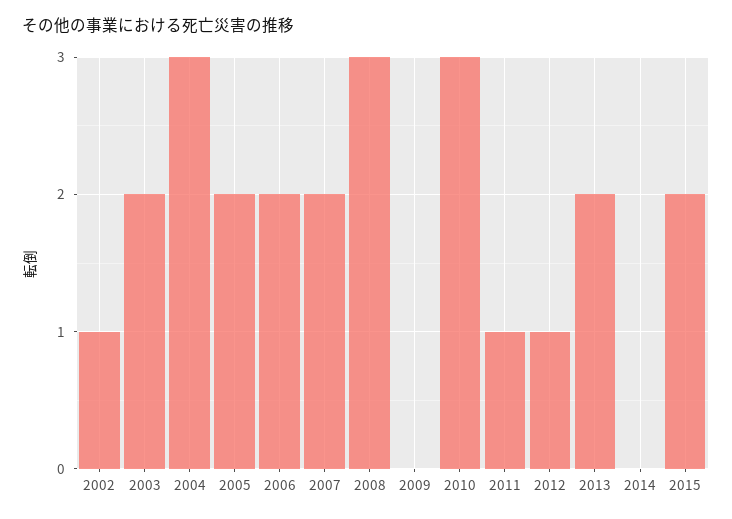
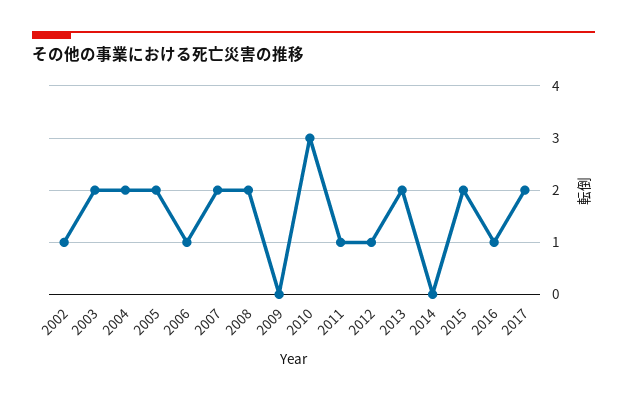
2004: 3 -> 2
2006: 2 -> 1
2008: 3 -> 2
2016: none -> 1
2017: none -> 2

